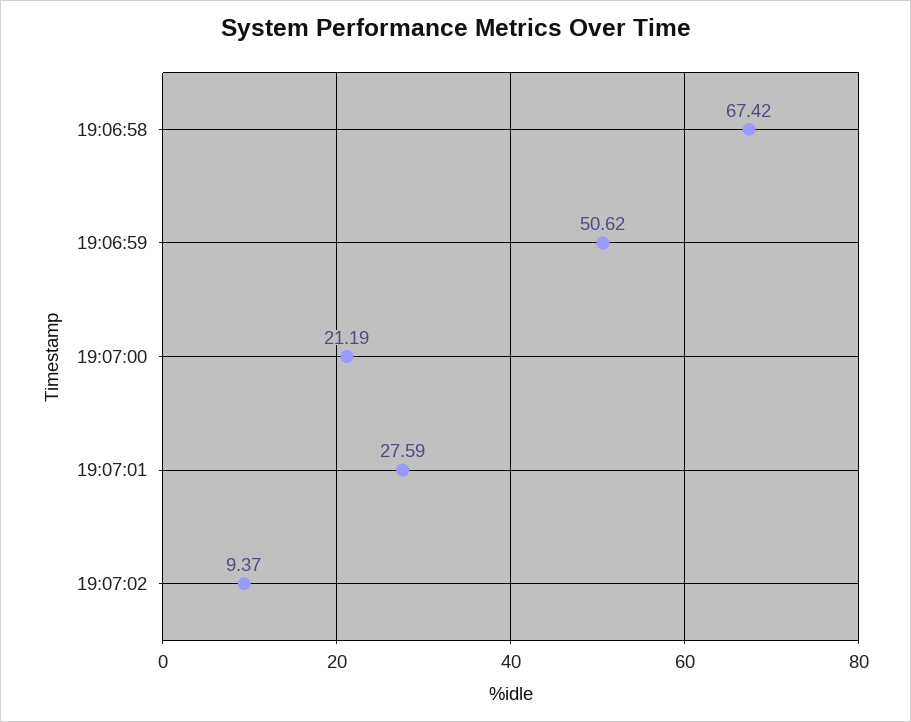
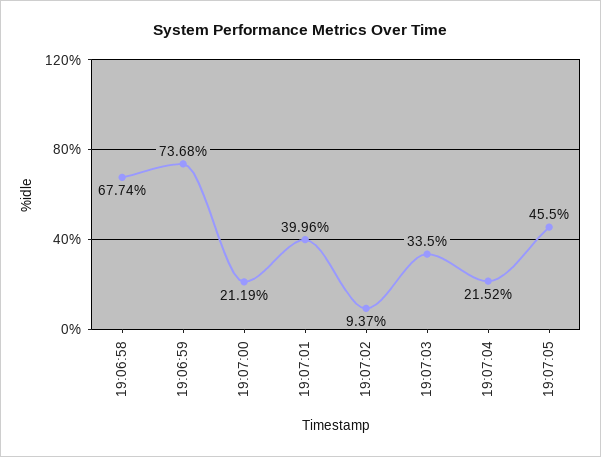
19:06:58: 67.42 -> 67.74
19:06:59: 50.62 -> 73.68
19:07:01: 27.59 -> 39.96
19:07:03: none -> 33.5
19:07:04: none -> 21.52
19:07:05: none -> 45.5

